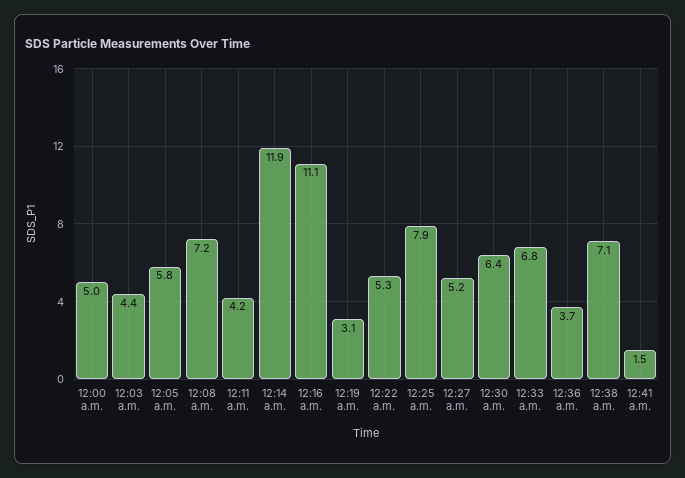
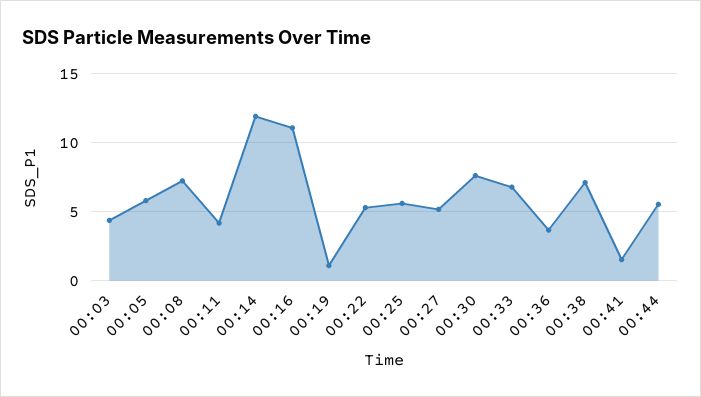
12:00 a.m.: 5 -> none
12:19 a.m.: 3.1 -> 1
12:25 a.m.: 7.9 -> 5.5
12:30 a.m.: 6.4 -> 7.5
00:44: none -> 5.5

